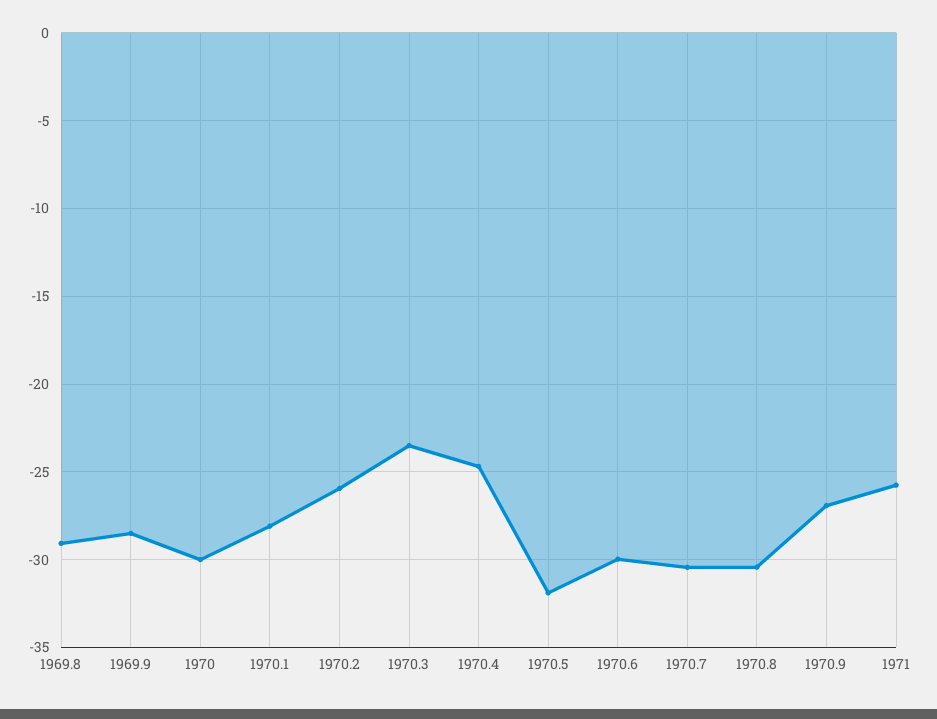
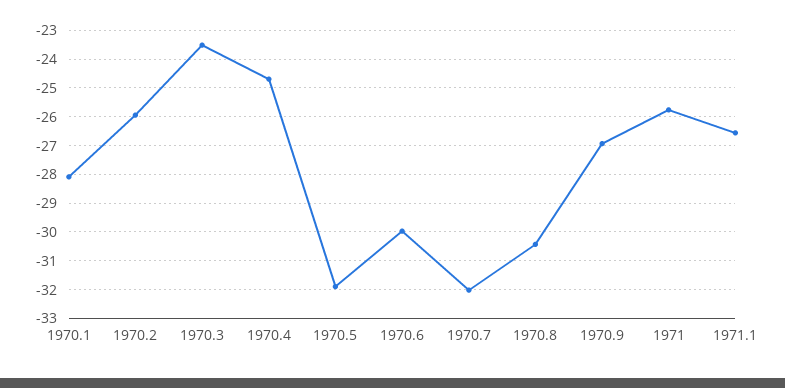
1969.8: -29 -> none
1969.9: -28.5 -> none
1970: -30 -> none
1970.7: -30.5 -> -32
1971.1: none -> -26.5

